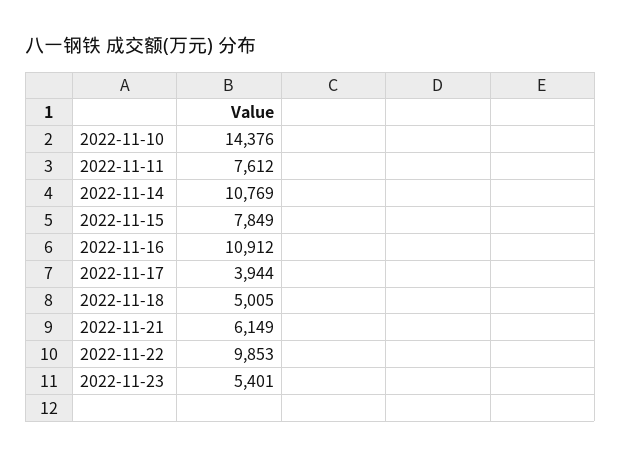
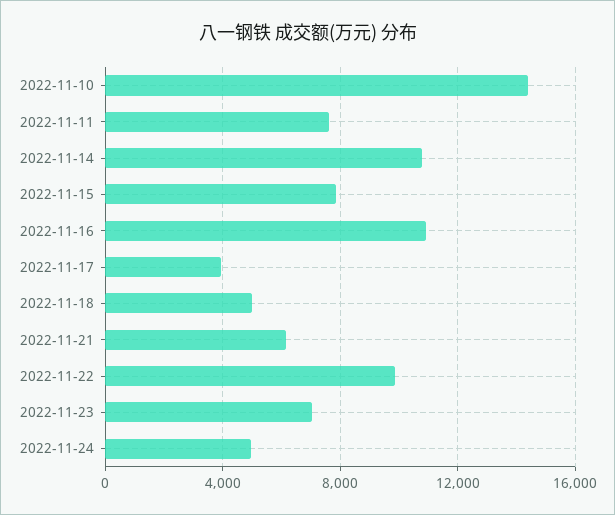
2022-11-23: 5401 -> 7000
2022-11-24: none -> 5000

